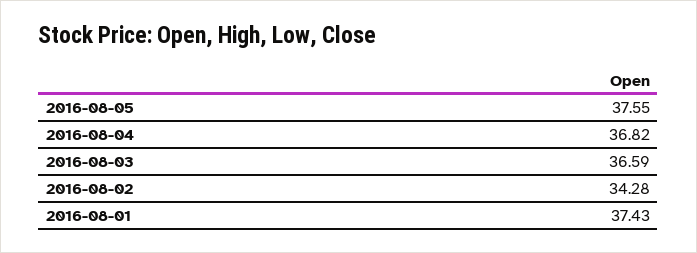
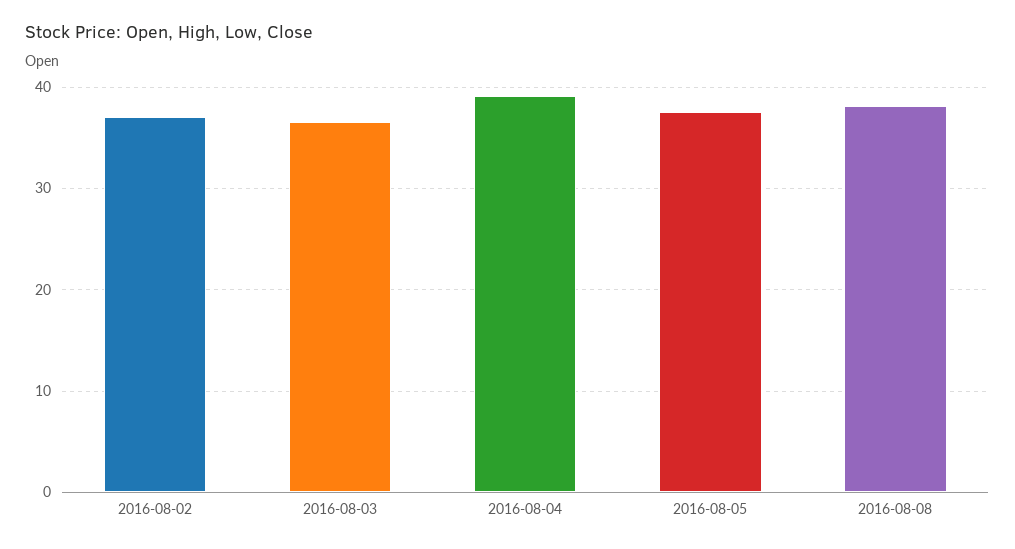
2016-08-04: 36.82 -> 39
2016-08-02: 34.28 -> 37
2016-08-01: 37.43 -> none
2016-08-08: none -> 38

